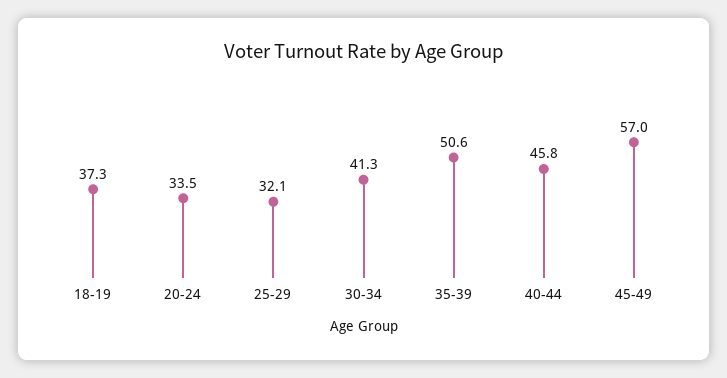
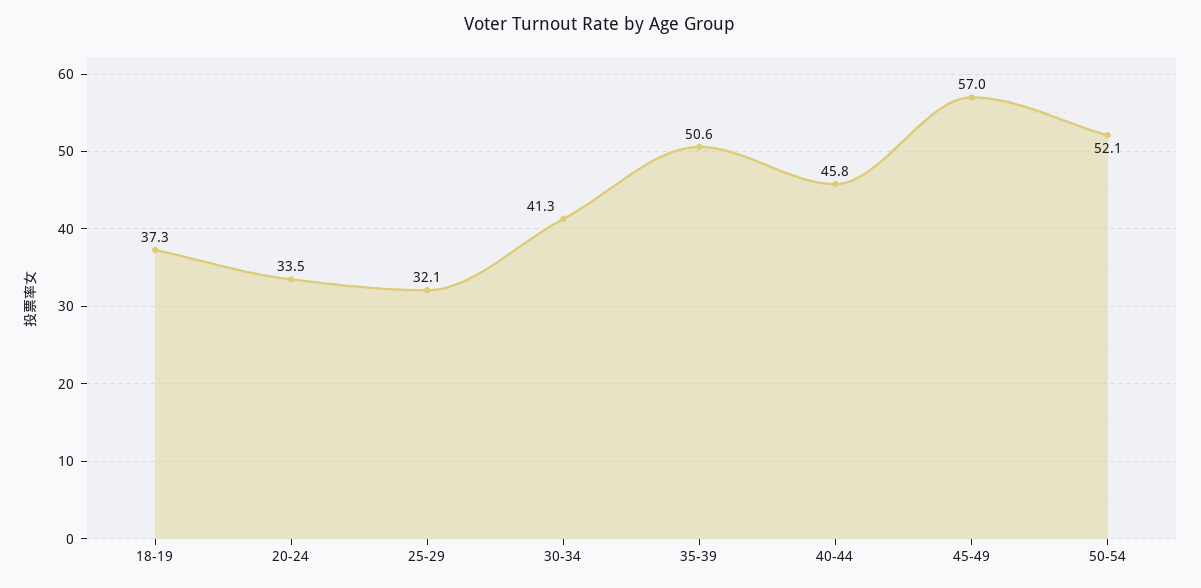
50-54: none -> 52.1

